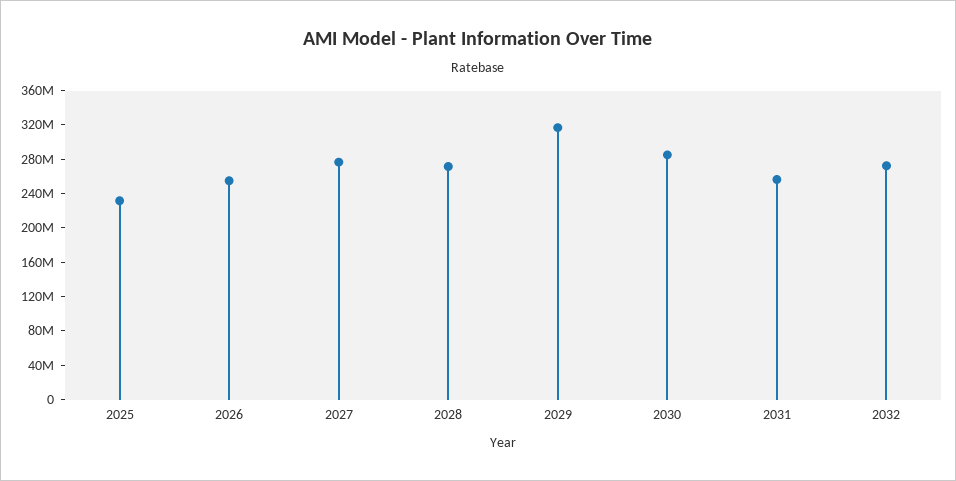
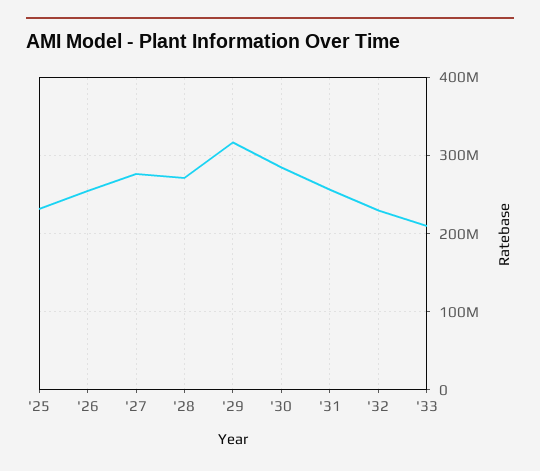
2032: 270000000 -> 230000000
'33: none -> 210000000

